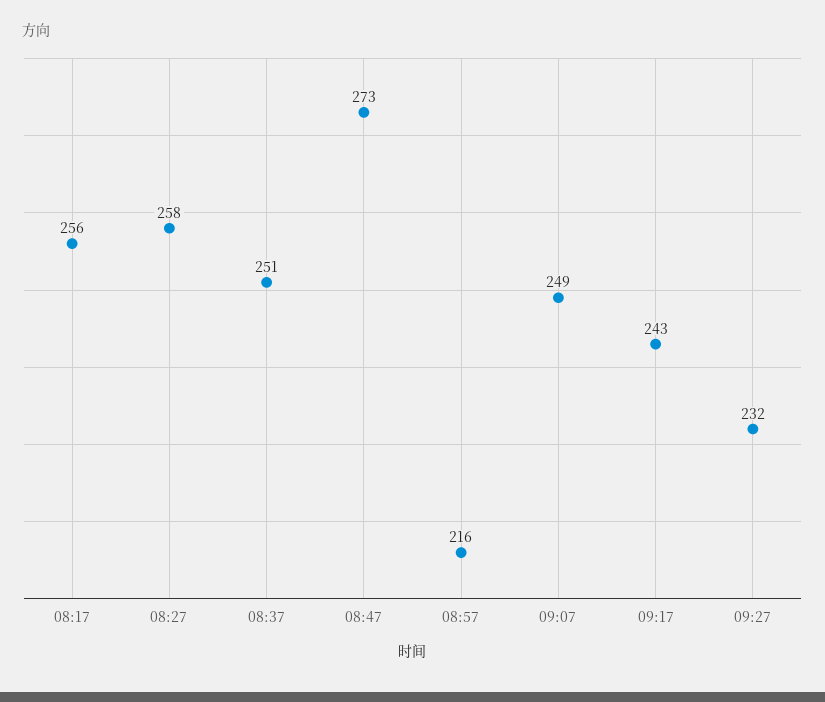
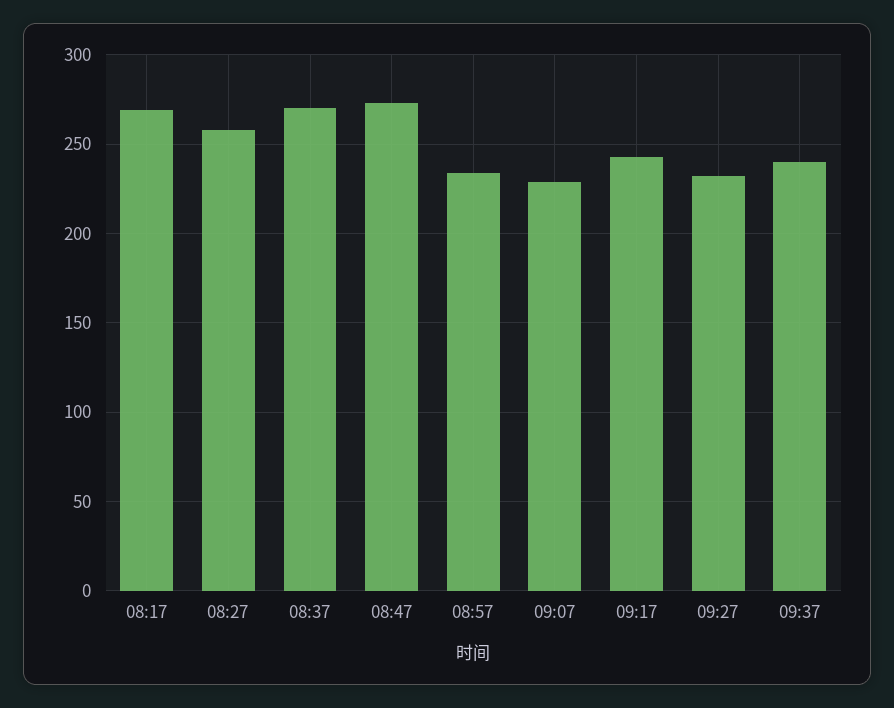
08:17: 256 -> 270
08:37: 251 -> 270
08:57: 216 -> 235
09:07: 249 -> 230
09:37: none -> 240

